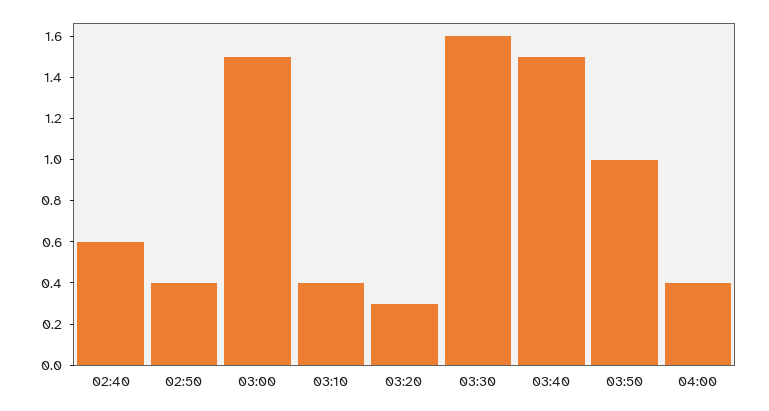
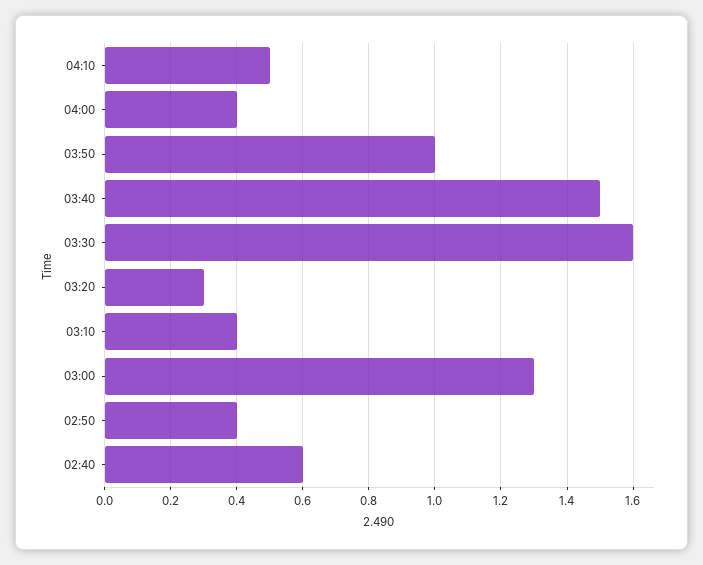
03:00: 1.5 -> 1.3
04:10: none -> 0.5

